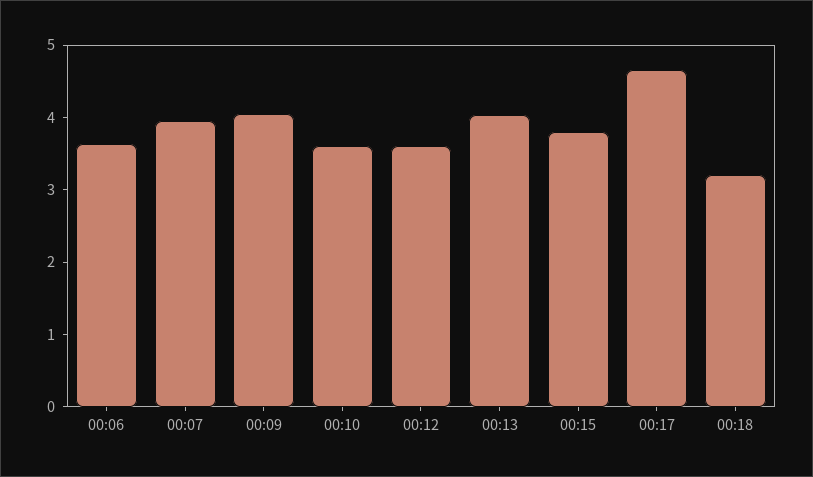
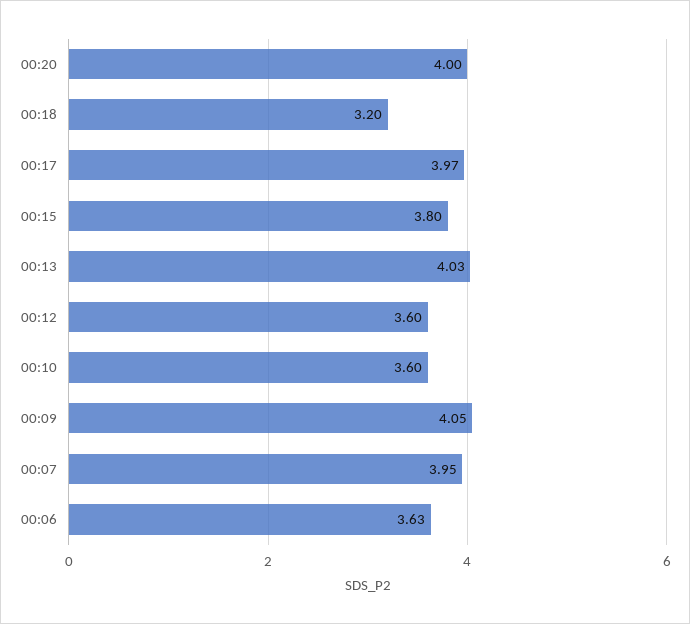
00:17: 4.6 -> 3.97
00:20: none -> 4

